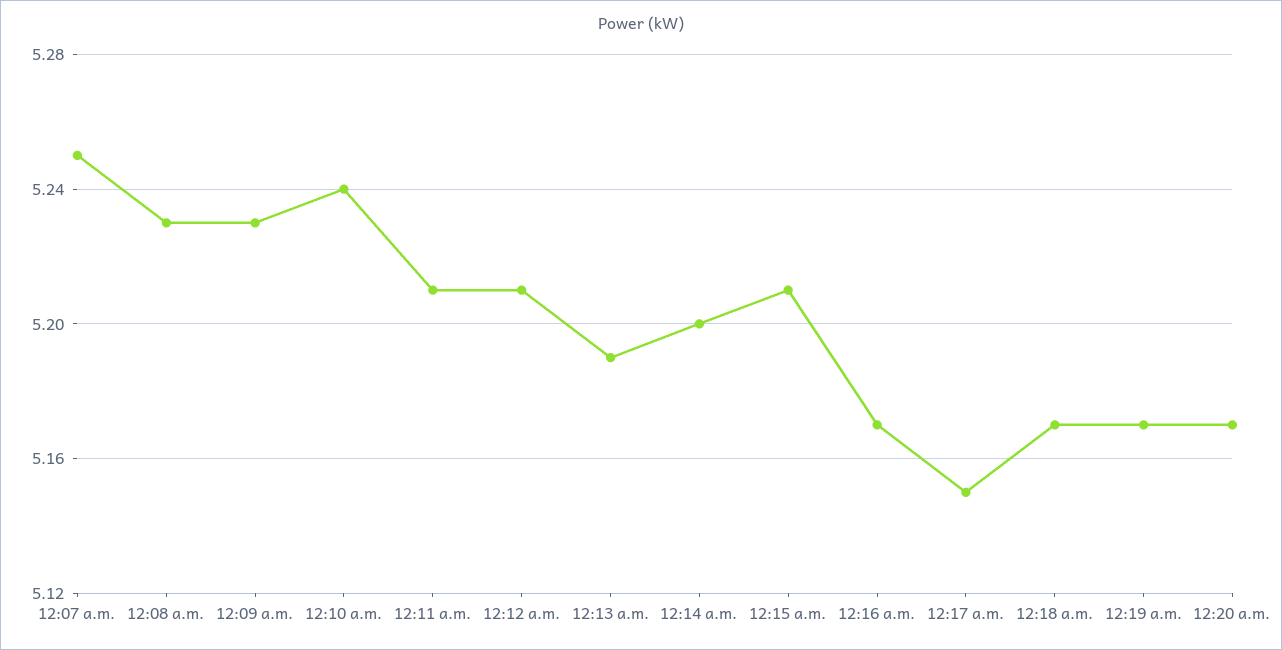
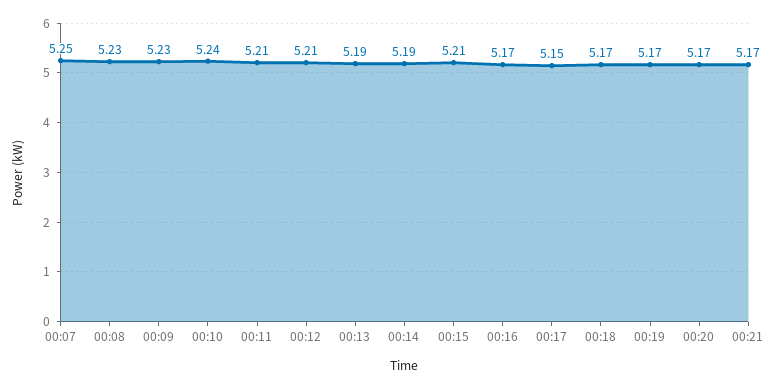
12:14 a.m.: 5.2 -> 5.19
00:21: none -> 5.17

